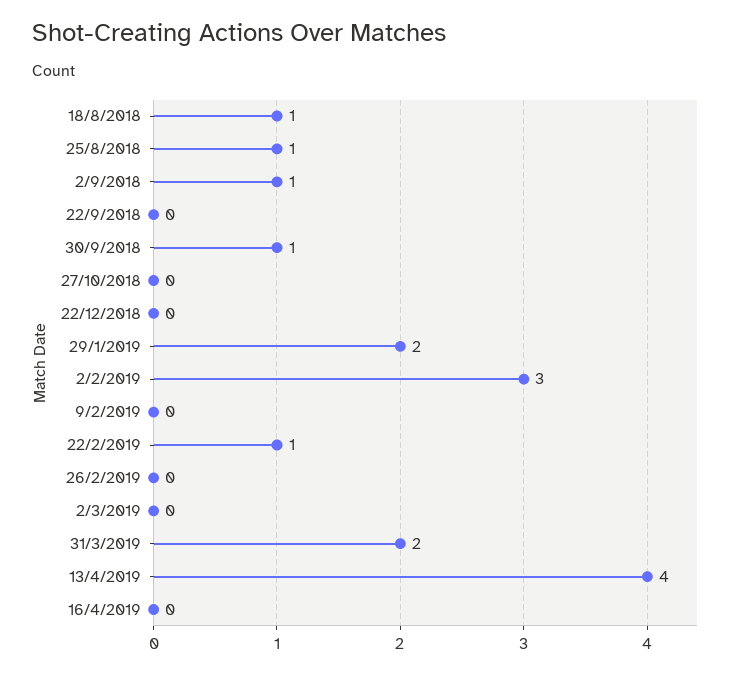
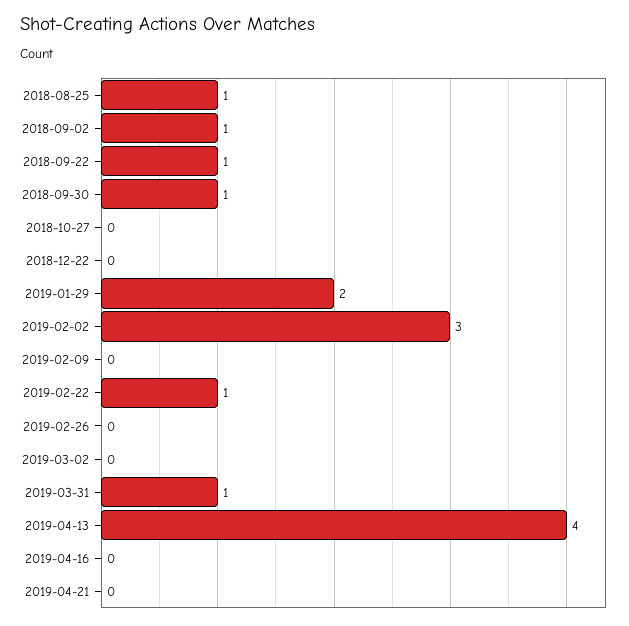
18/8/2018: 1 -> none
22/9/2018: 0 -> 1
31/3/2019: 2 -> 1
2019-04-21: none -> 0

